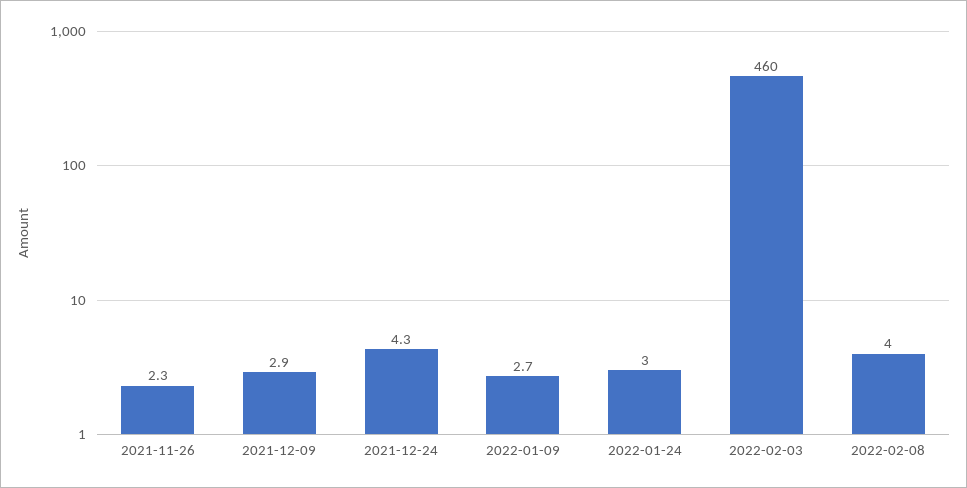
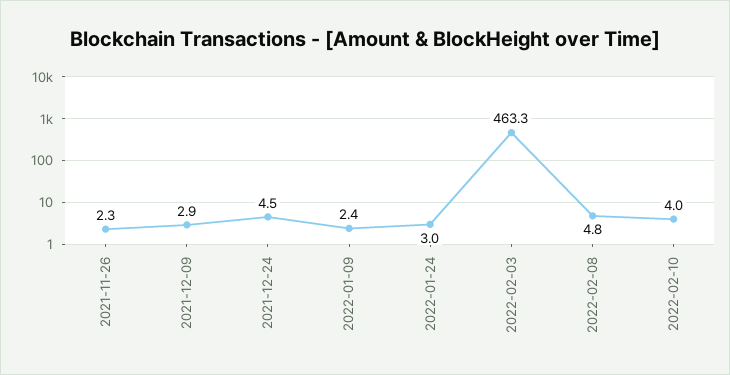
2021-12-24: 4.3 -> 4.5
2022-01-09: 2.7 -> 2.4
2022-02-03: 460 -> 463.3
2022-02-08: 4 -> 4.8
2022-02-10: none -> 4

